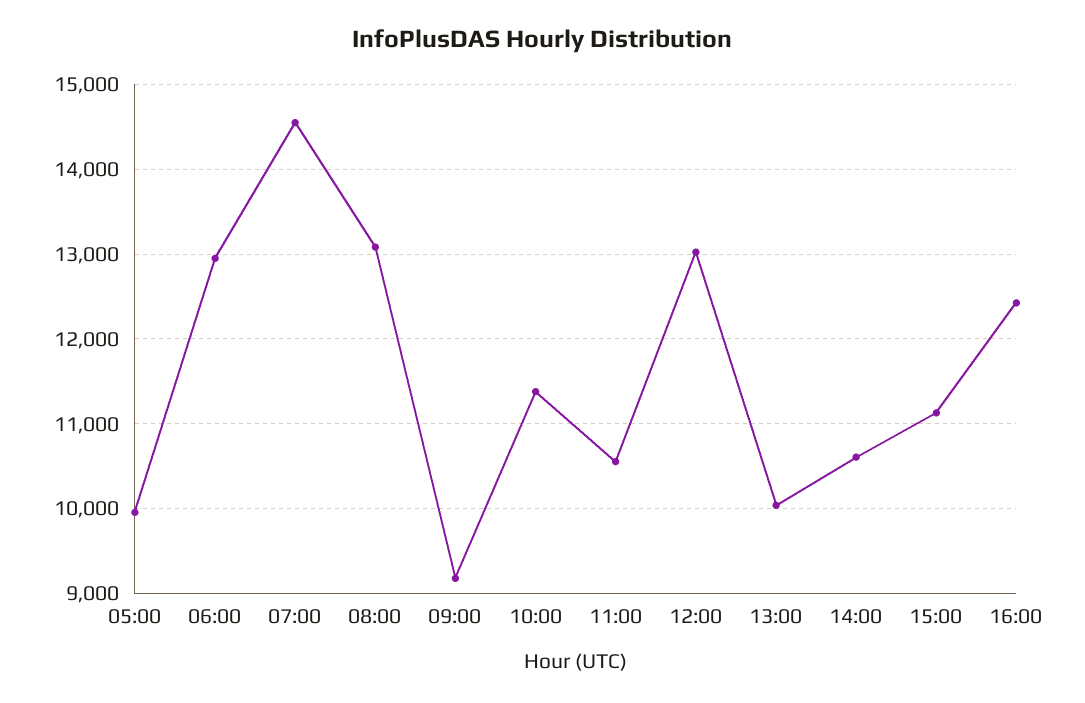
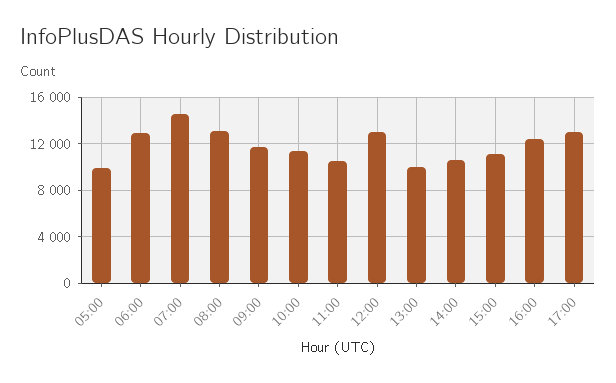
09:00: 9200 -> 12000
17:00: none -> 13000

